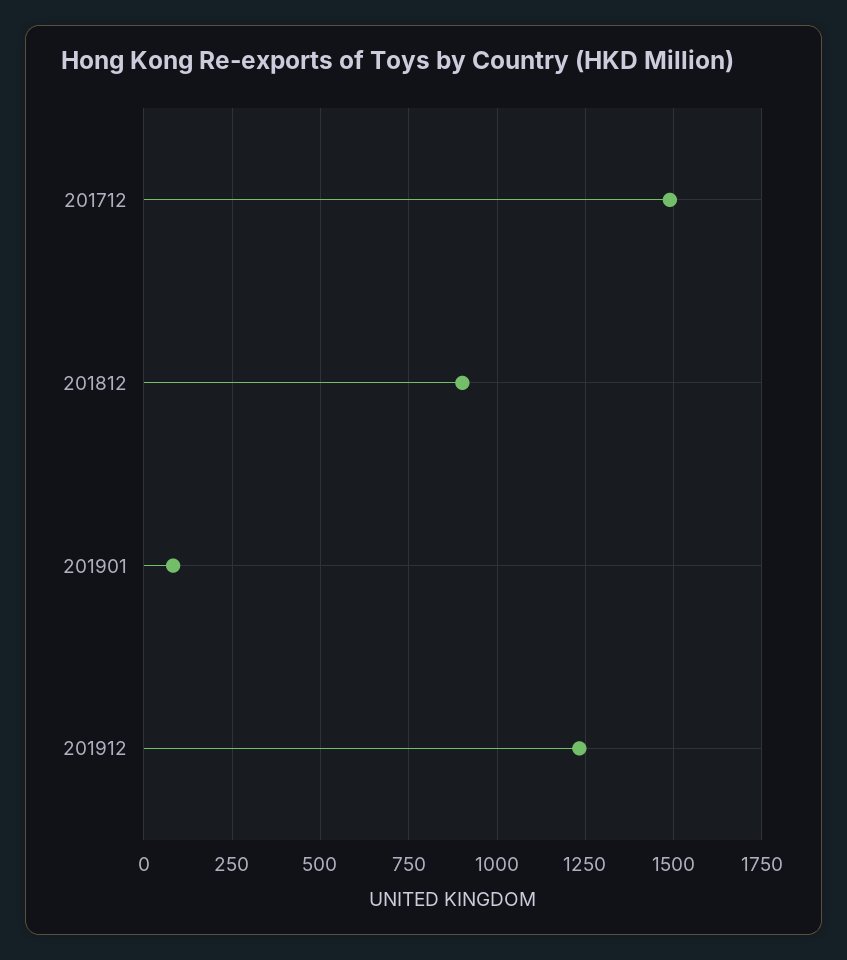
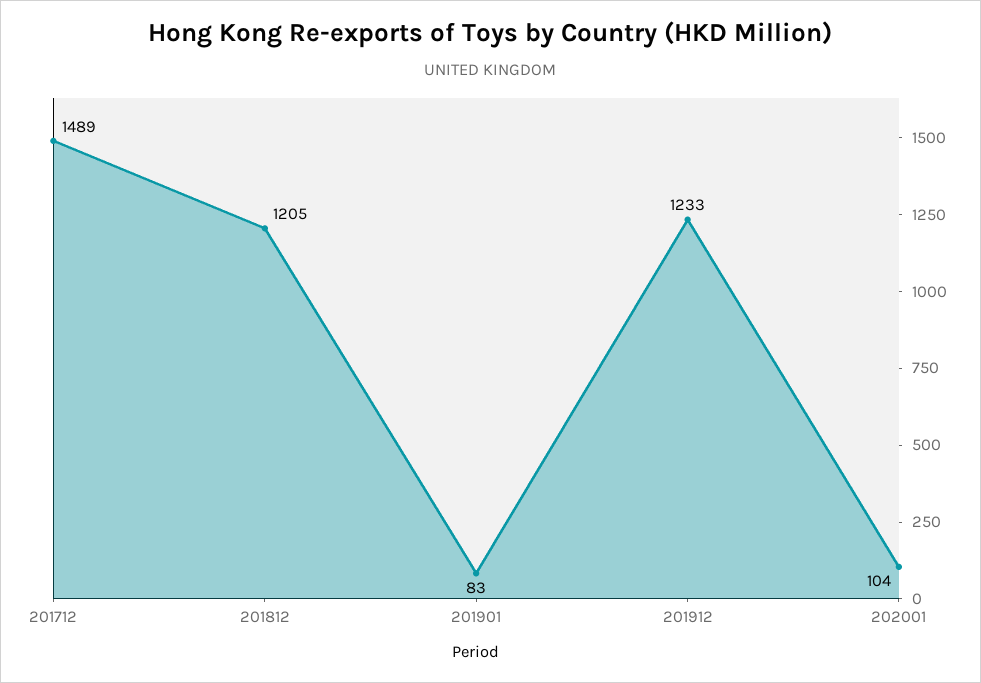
201812: 900 -> 1205
202001: none -> 104

